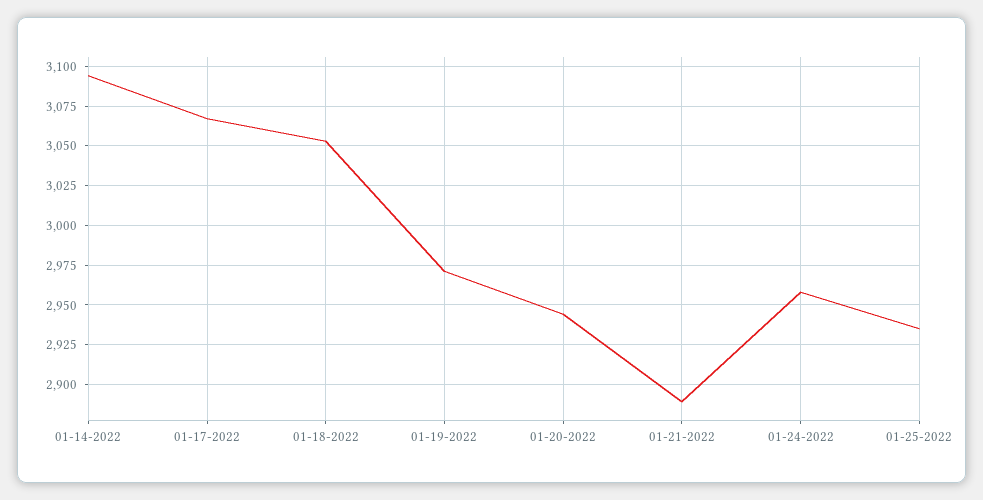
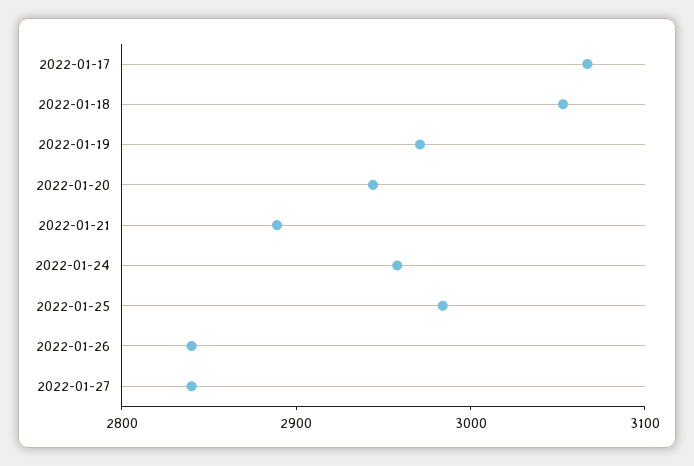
01-14-2022: 3095 -> none
01-25-2022: 2935 -> 2980
2022-01-26: none -> 2840
2022-01-27: none -> 2840

